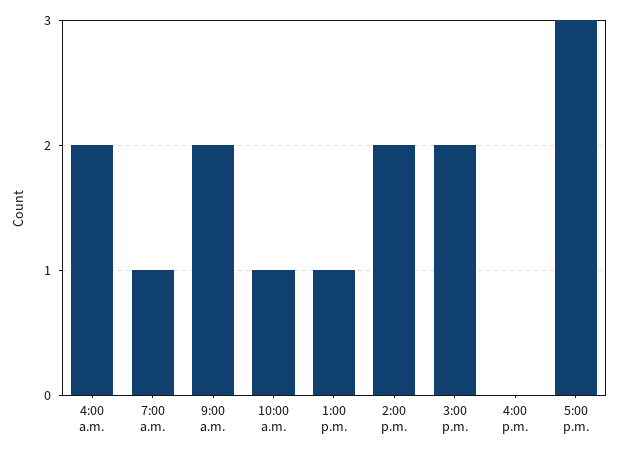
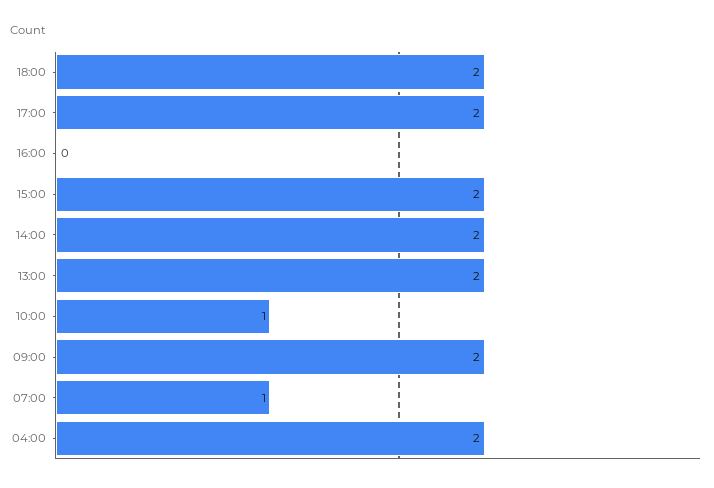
1:00 p.m.: 1 -> 2
5:00 p.m.: 3 -> 2
18:00: none -> 2

